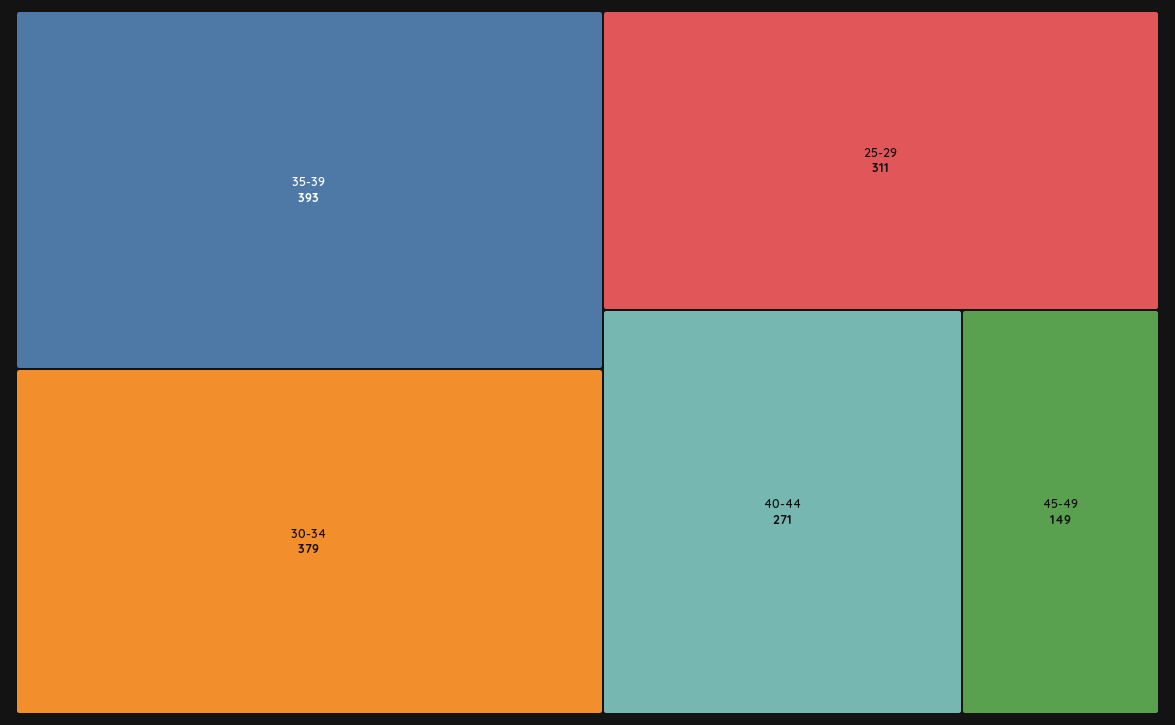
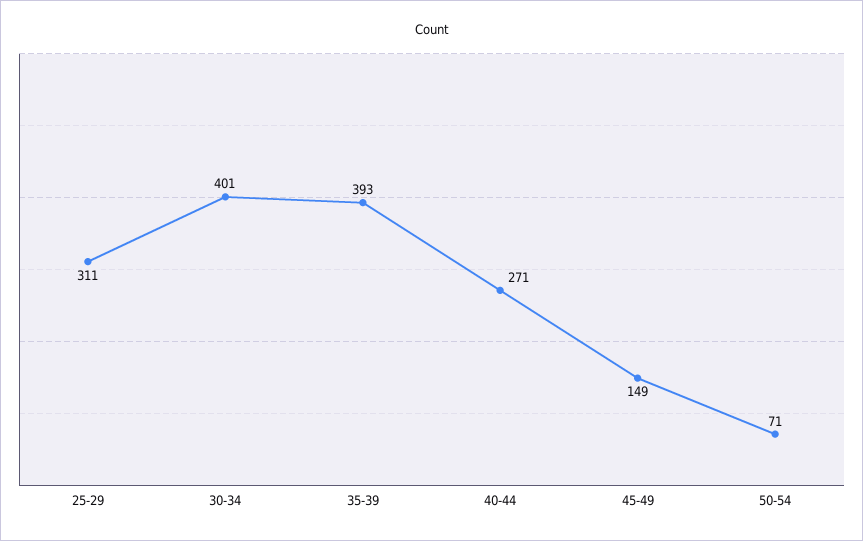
30-34: 379 -> 401
50-54: none -> 71

